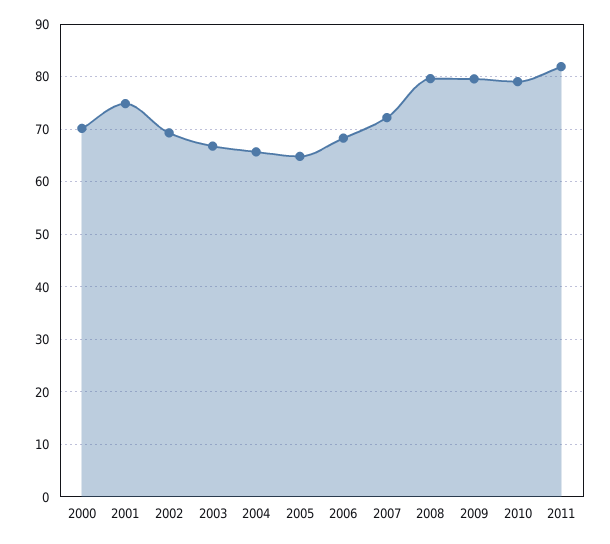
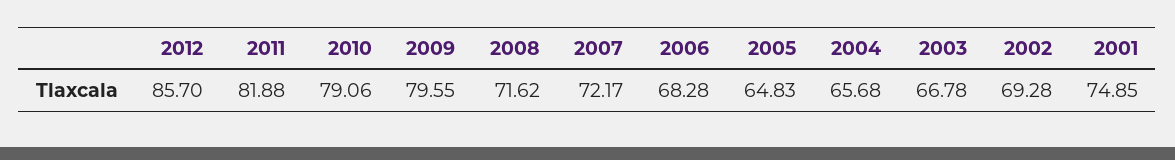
2000: 70 -> none
2008: 80 -> 71.62
2012: none -> 85.7

